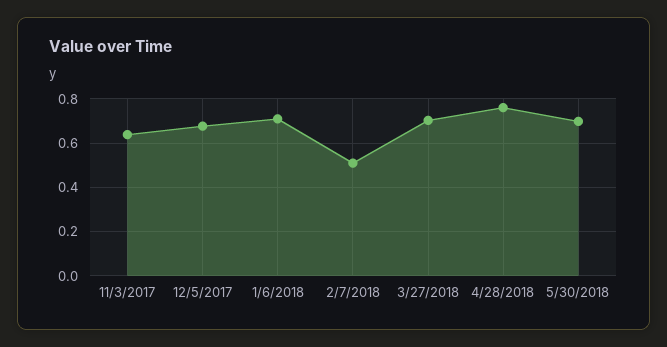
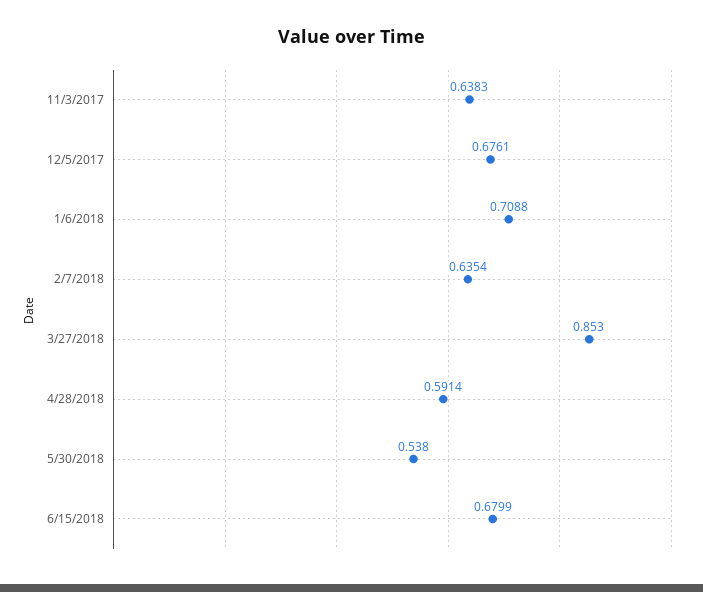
2/7/2018: 0.5 -> 0.6354
3/27/2018: 0.7 -> 0.853
4/28/2018: 0.75 -> 0.5914
5/30/2018: 0.7 -> 0.538
6/15/2018: none -> 0.6799

